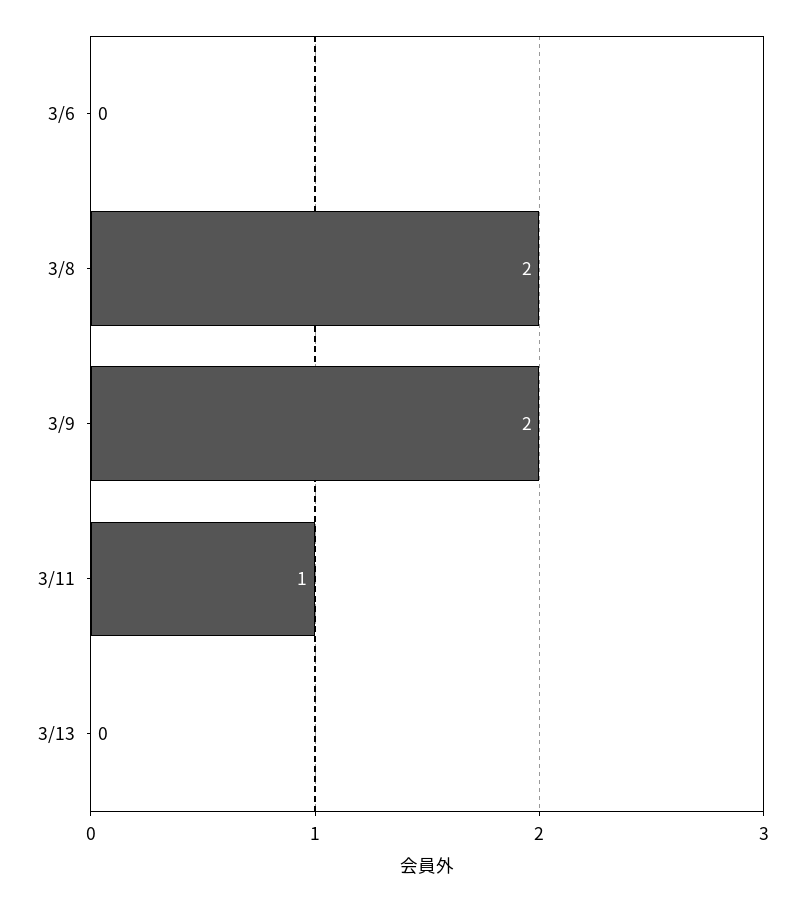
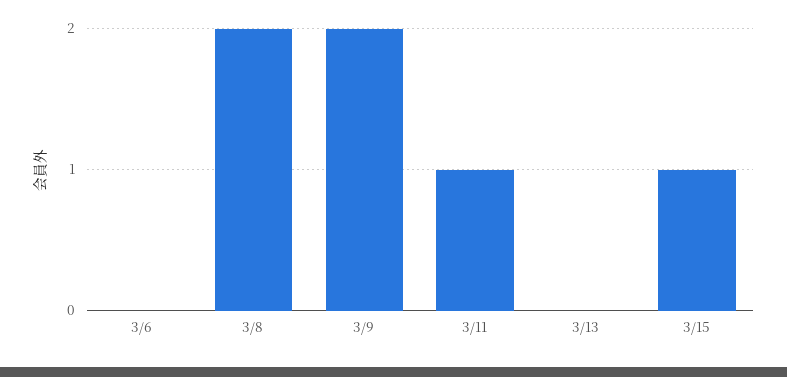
3/15: none -> 1

